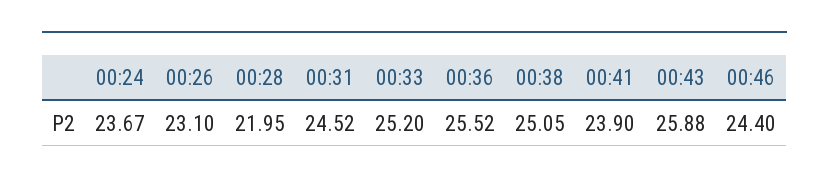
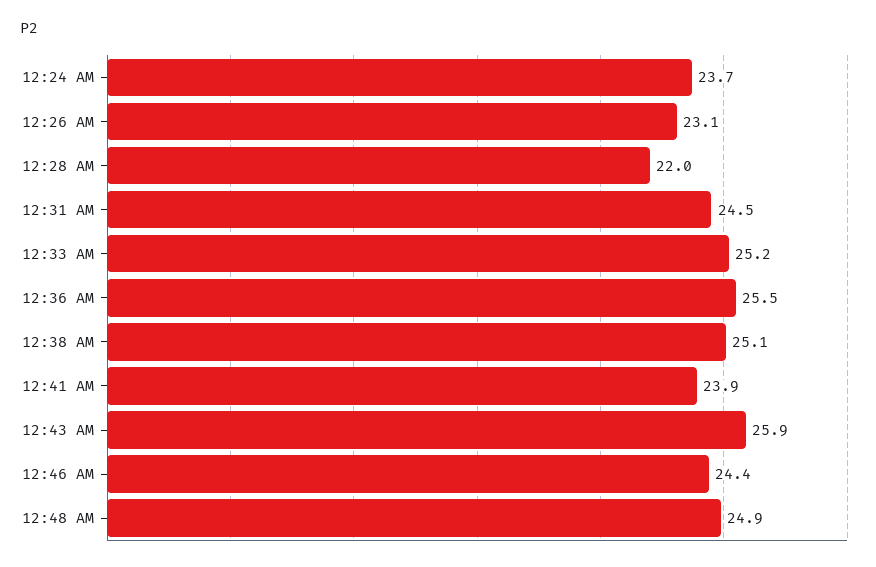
12:48 AM: none -> 24.9

